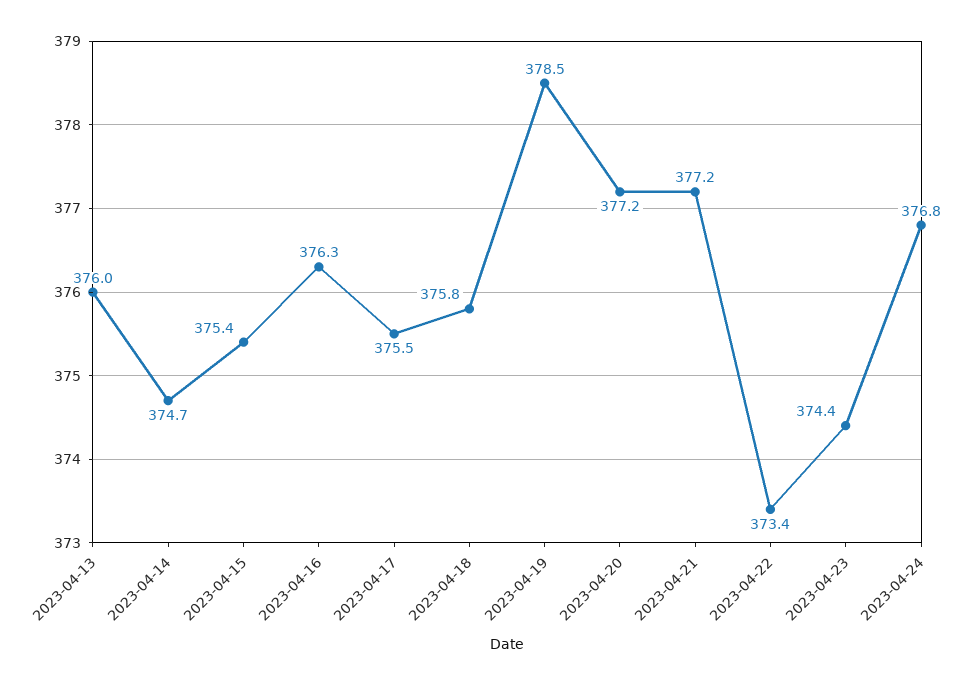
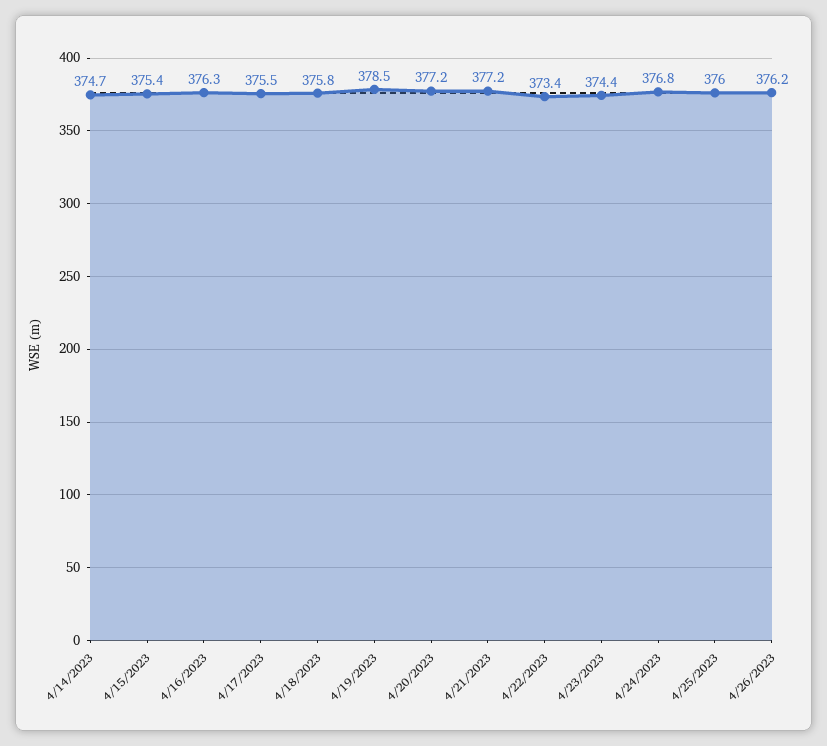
2023-04-13: 376 -> none
4/25/2023: none -> 376
4/26/2023: none -> 376.2

